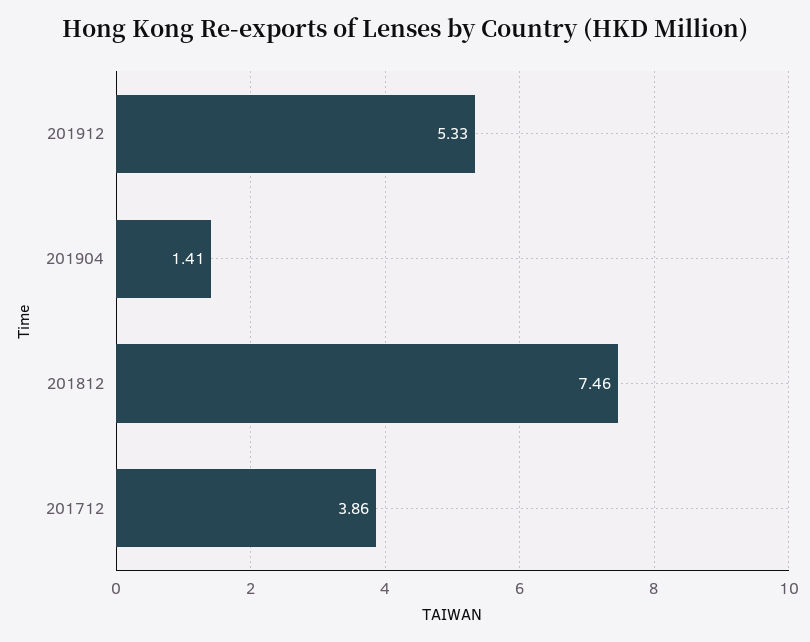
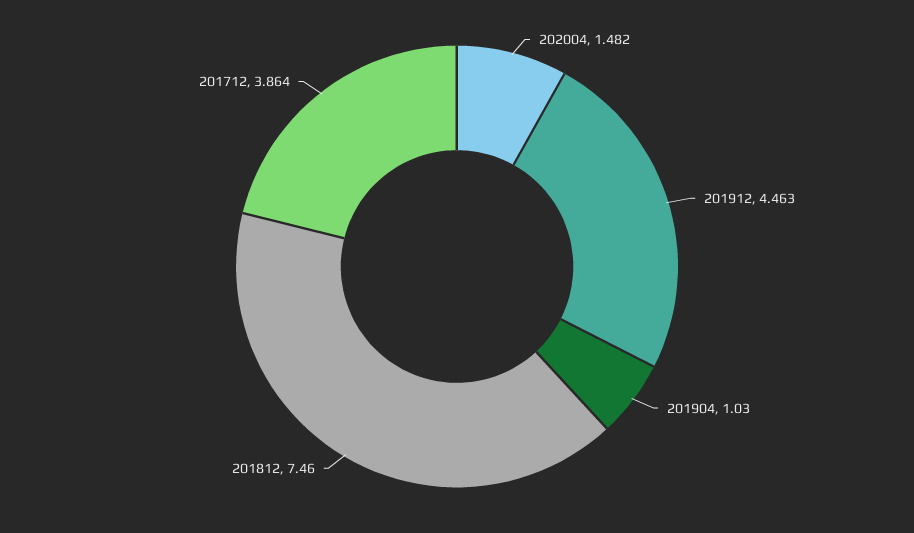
201912: 5.33 -> 4.463
201904: 1.41 -> 1.03
202004: none -> 1.482

